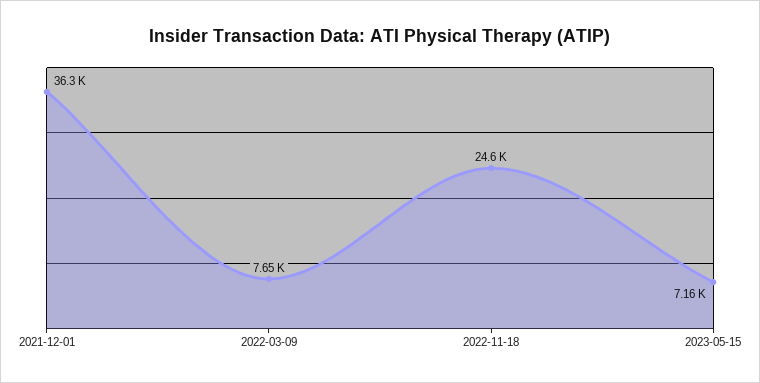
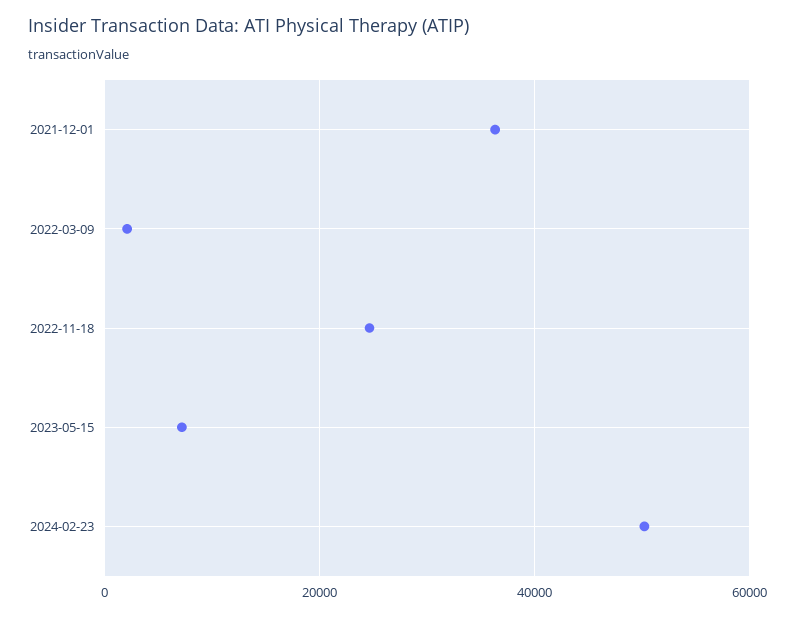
2022-03-09: 7650 -> 2000
2024-02-23: none -> 50000

